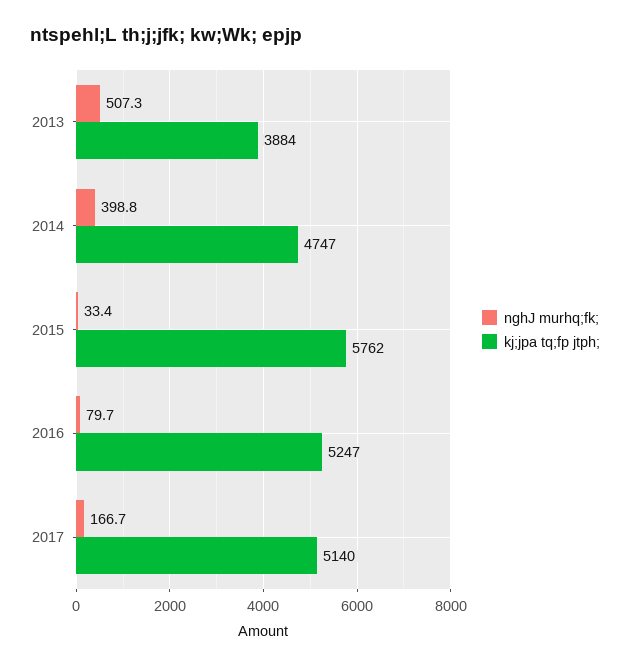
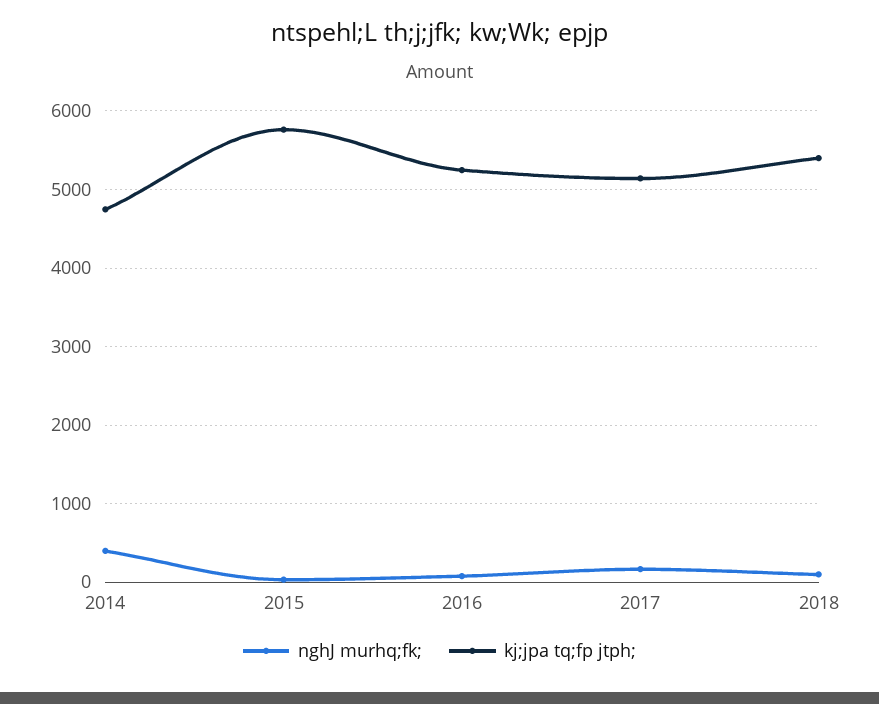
nghJ murhq;fk;, 2013: 507.3 -> none
kj;jpa tq;fp jtph;, 2013: 3884 -> none
nghJ murhq;fk;, 2018: none -> 100
kj;jpa tq;fp jtph;, 2018: none -> 5400

